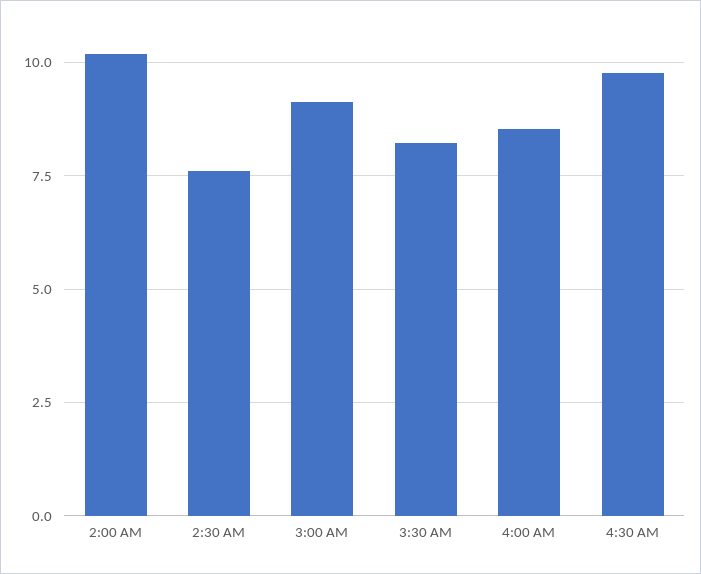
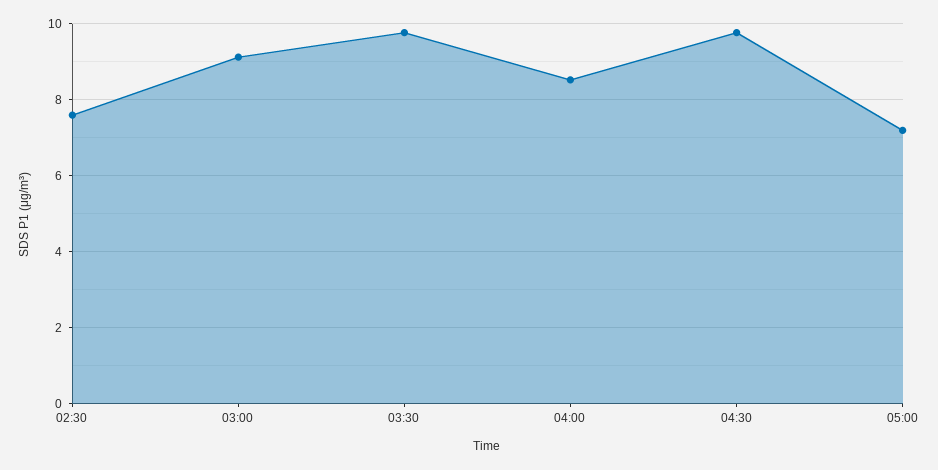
2:00 AM: 10.25 -> none
3:30 AM: 8.25 -> 9.8
05:00: none -> 7.2

